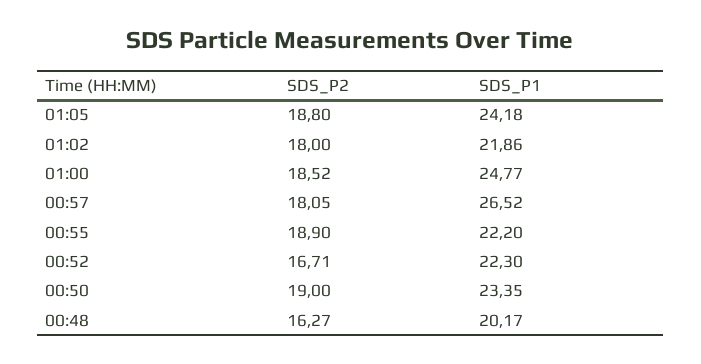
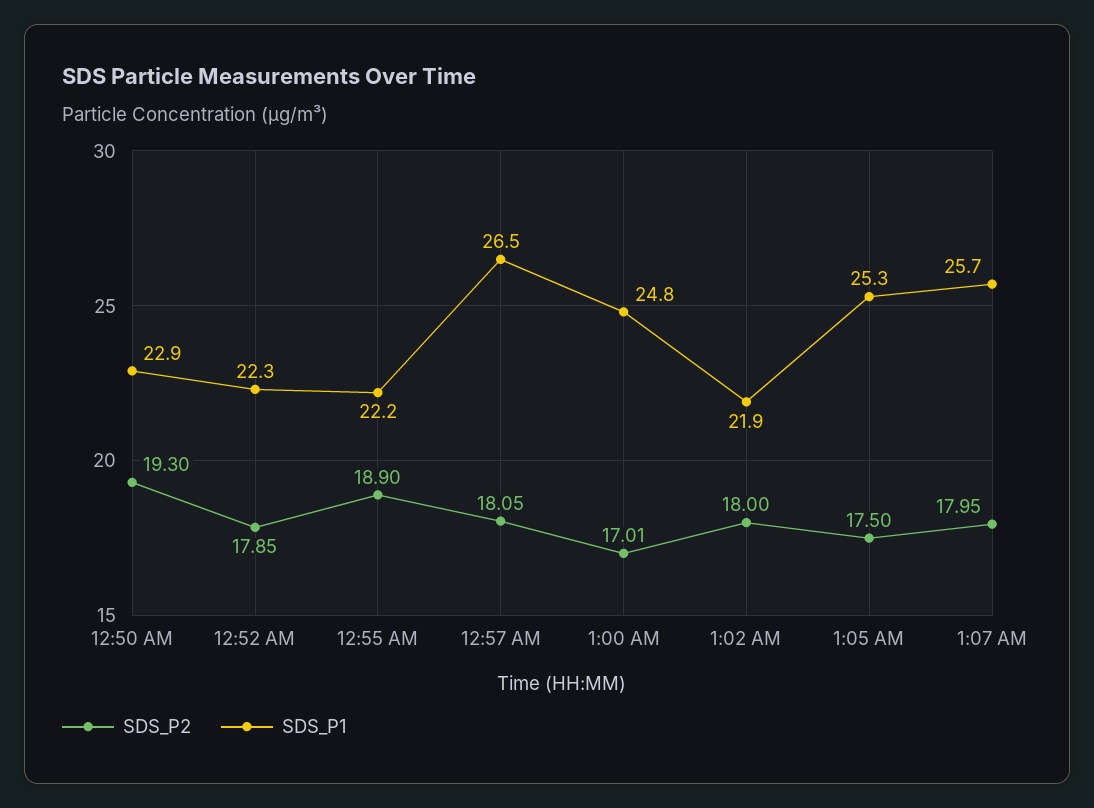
SDS_P2, 01:05: 18.8 -> 17.5
SDS_P1, 01:05: 24.18 -> 25.3
SDS_P2, 01:00: 18.52 -> 17.01
SDS_P2, 00:52: 16.71 -> 17.85
SDS_P2, 00:50: 19 -> 19.3
SDS_P1, 00:50: 23.35 -> 22.9
SDS_P2, 00:48: 16.27 -> none
SDS_P1, 00:48: 20.17 -> none
SDS_P2, 1:07 AM: none -> 17.95
SDS_P1, 1:07 AM: none -> 25.7

